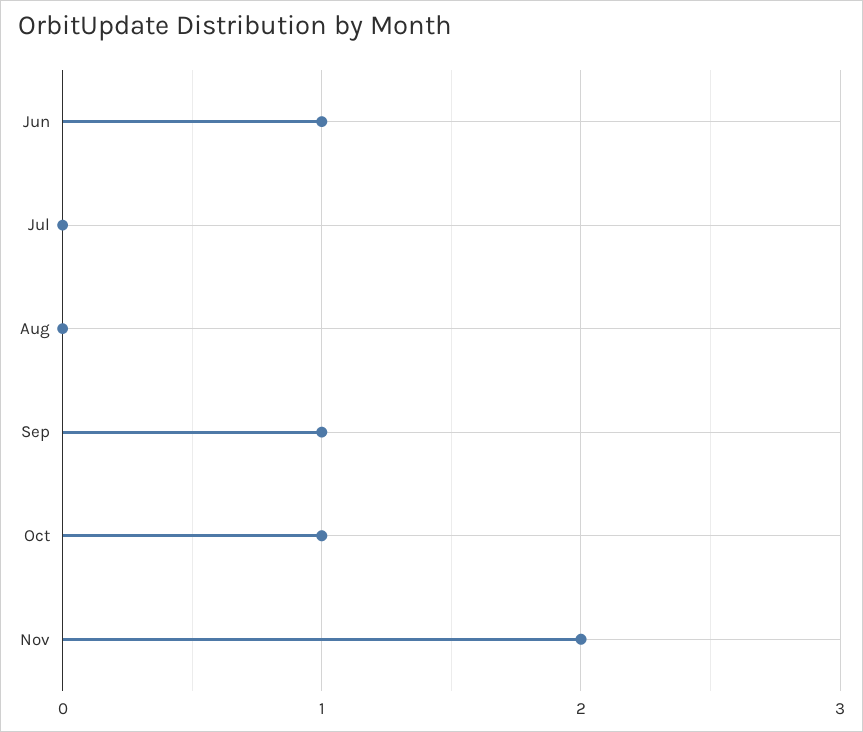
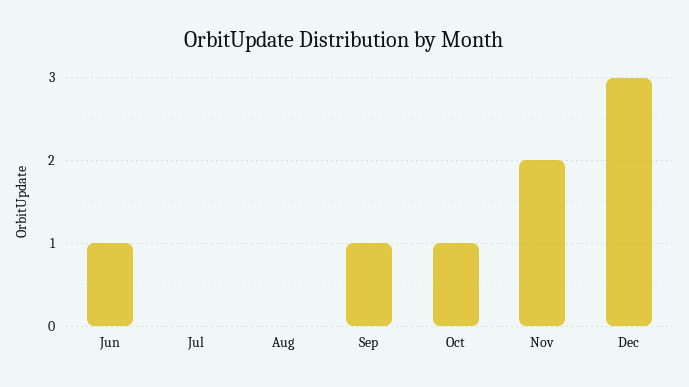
Dec: none -> 3

